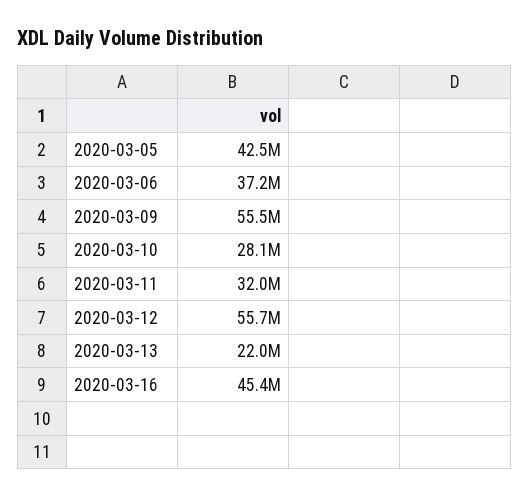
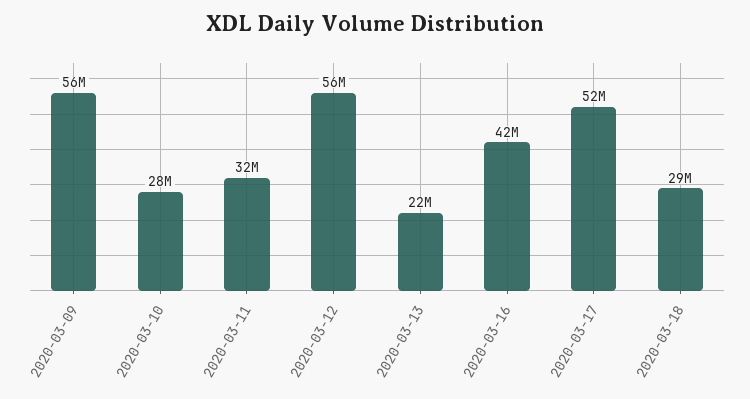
2020-03-05: 42500000 -> none
2020-03-06: 37200000 -> none
2020-03-16: 45400000 -> 42000000
2020-03-17: none -> 52000000
2020-03-18: none -> 29000000

